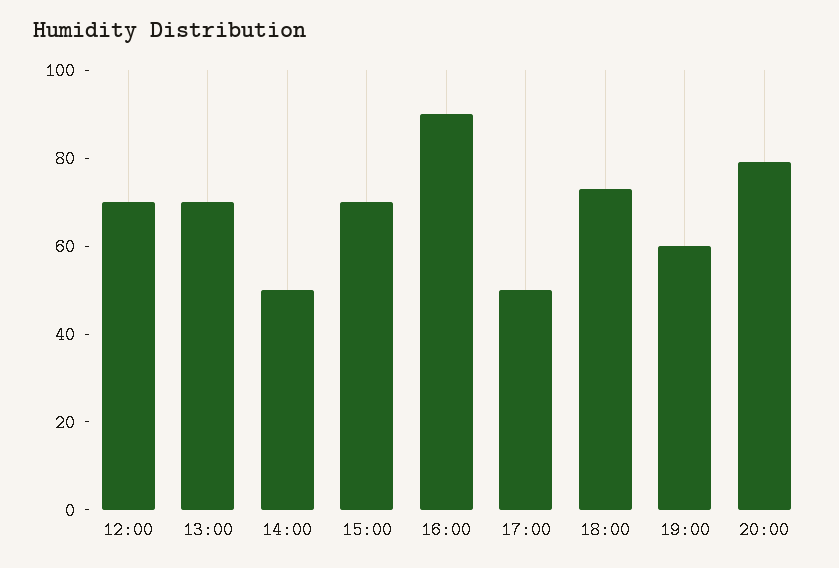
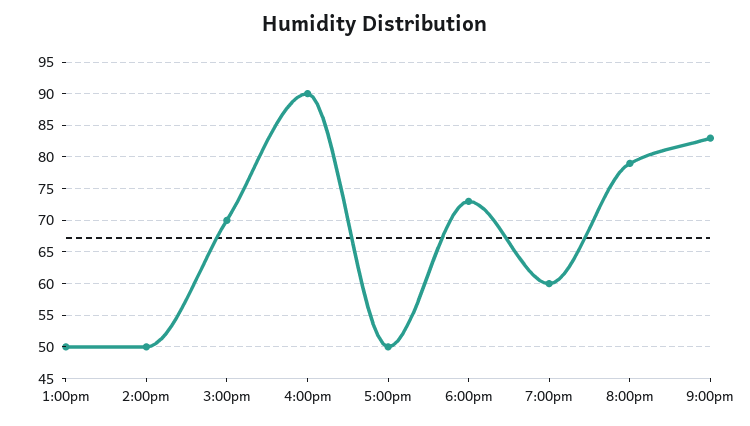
12:00: 70 -> none
13:00: 70 -> 50
9:00pm: none -> 83

